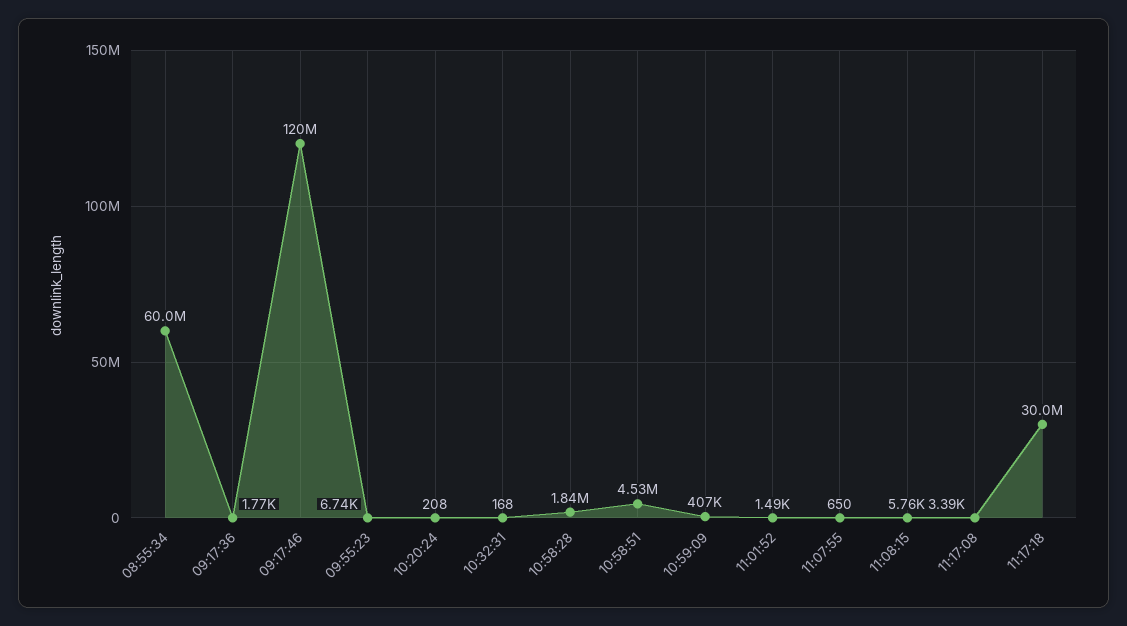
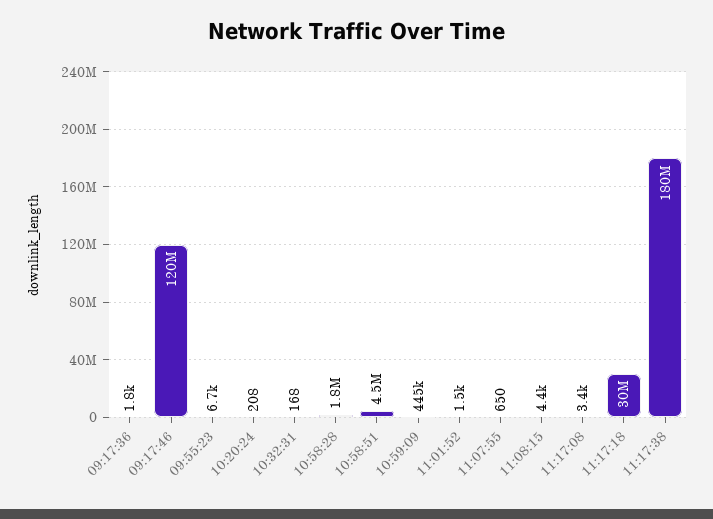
08:55:34: 60000000 -> none
10:59:09: 407000 -> 445000
11:08:15: 5760 -> 4400
11:17:38: none -> 180000000

